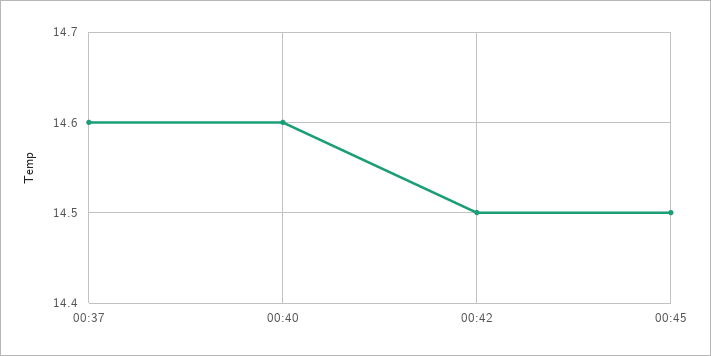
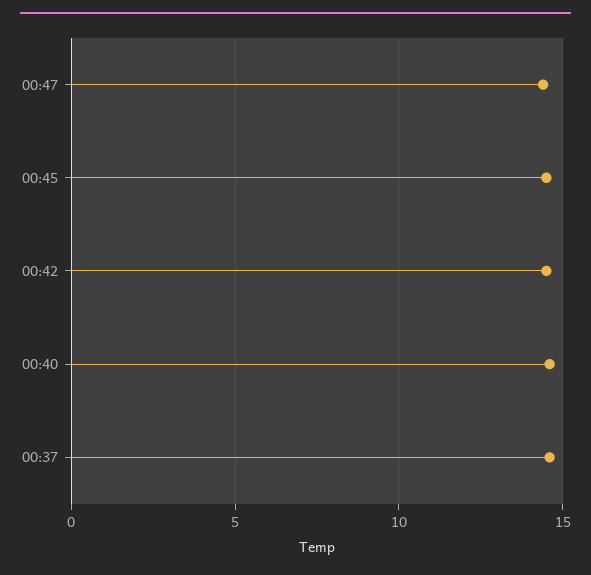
00:47: none -> 14.5

